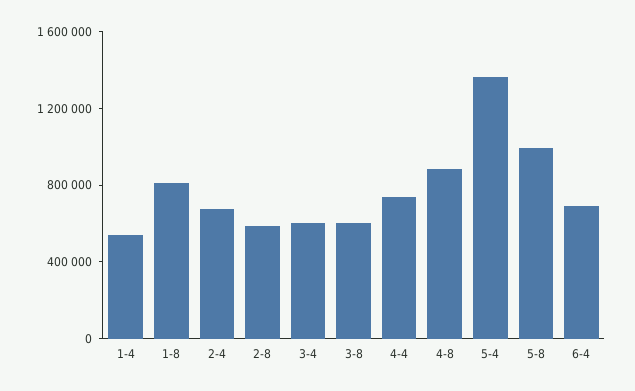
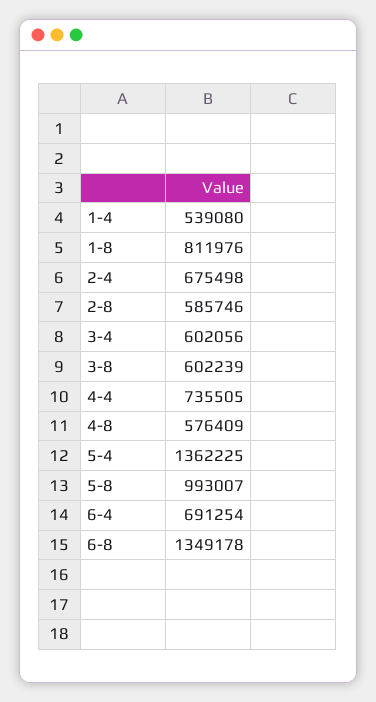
4-8: 900000 -> 576409
6-8: none -> 1349178

